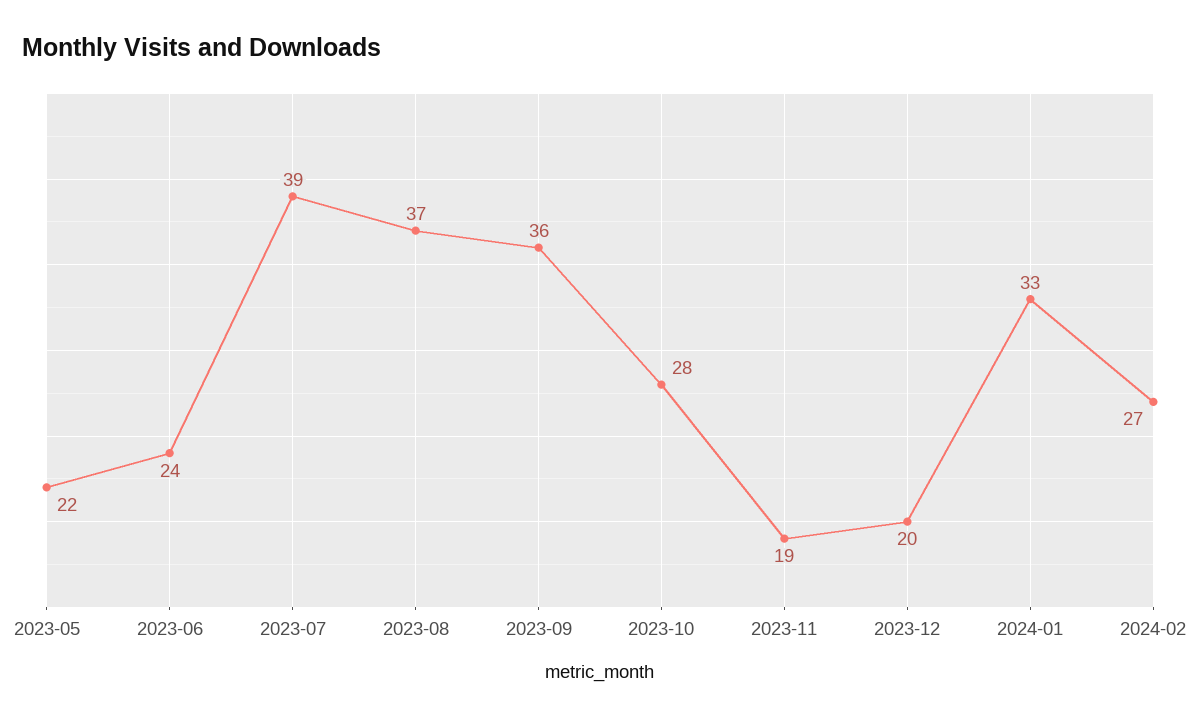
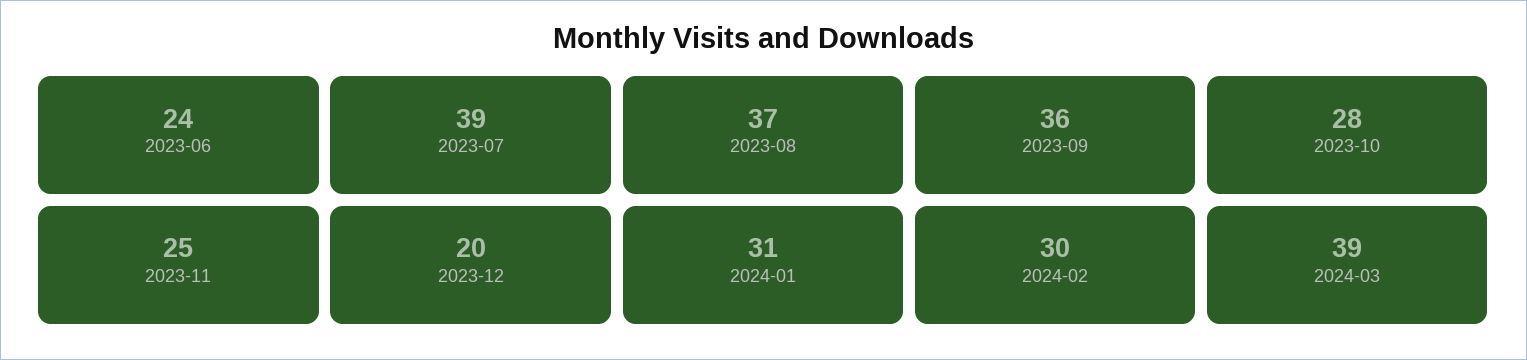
2023-05: 22 -> none
2023-11: 19 -> 25
2024-01: 33 -> 31
2024-02: 27 -> 30
2024-03: none -> 39

